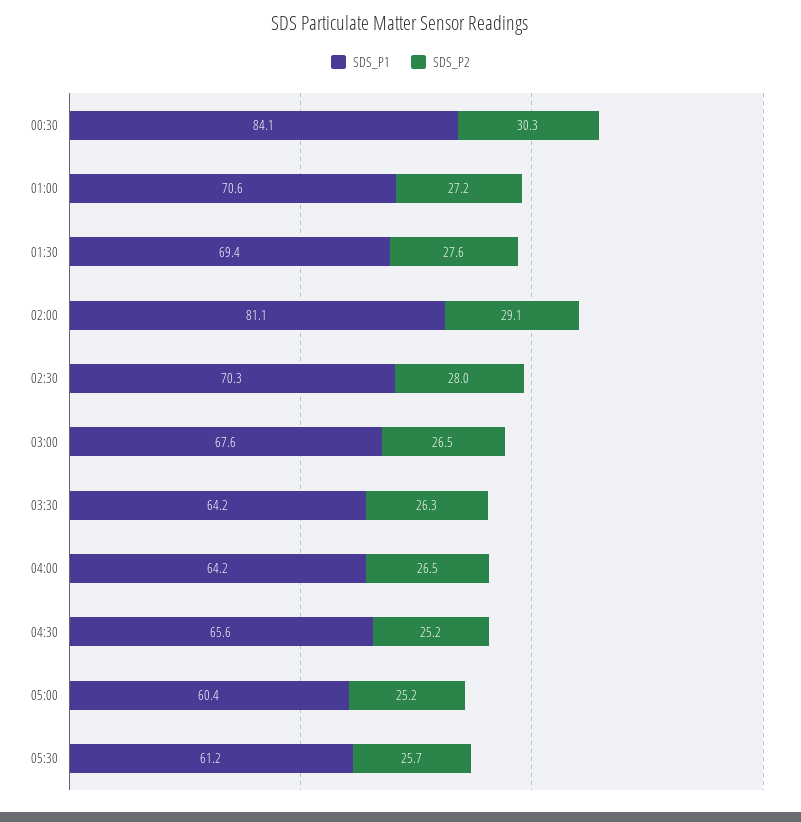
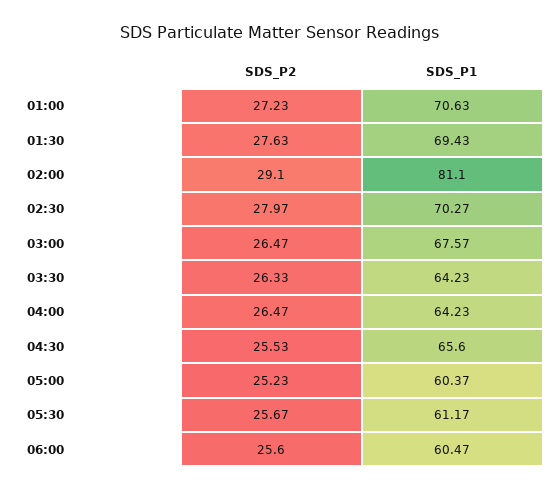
SDS_P1, 00:30: 84.1 -> none
SDS_P2, 00:30: 30.3 -> none
SDS_P2, 04:30: 25.2 -> 25.53
SDS_P2, 06:00: none -> 25.6
SDS_P1, 06:00: none -> 60.47

